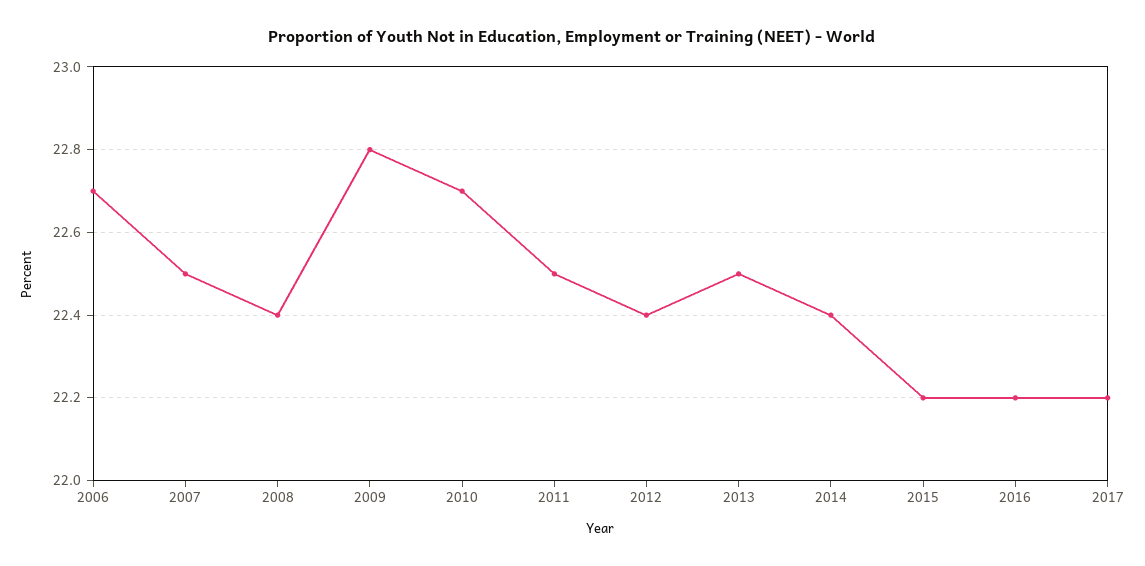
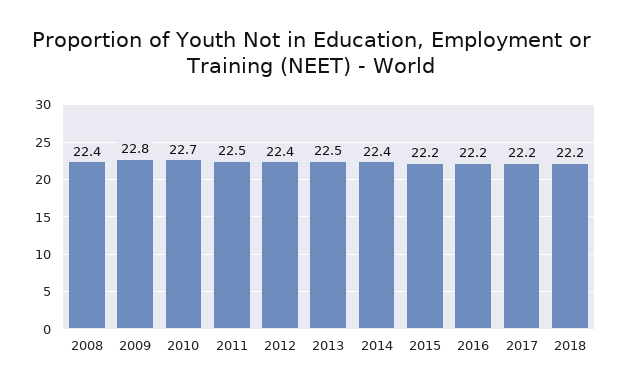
2006: 22.7 -> none
2007: 22.5 -> none
2018: none -> 22.2

